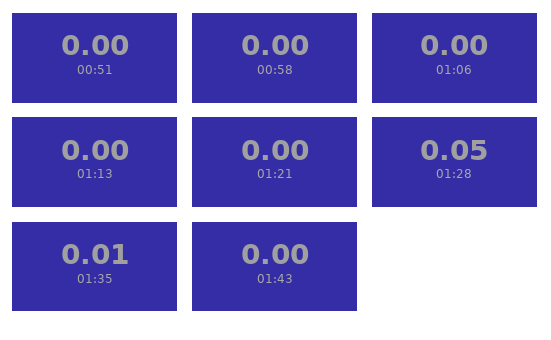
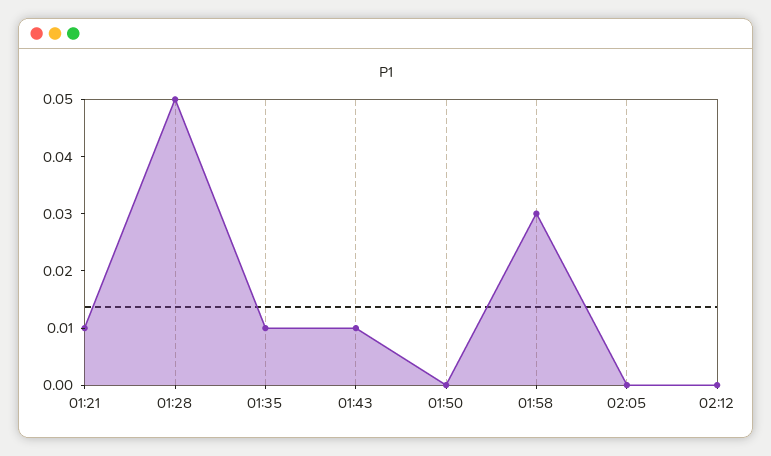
00:51: 0 -> none
00:58: 0 -> none
01:06: 0 -> none
01:13: 0 -> none
01:21: 0 -> 0.01
01:43: 0 -> 0.01
01:50: none -> 0
01:58: none -> 0.03
02:05: none -> 0
02:12: none -> 0

